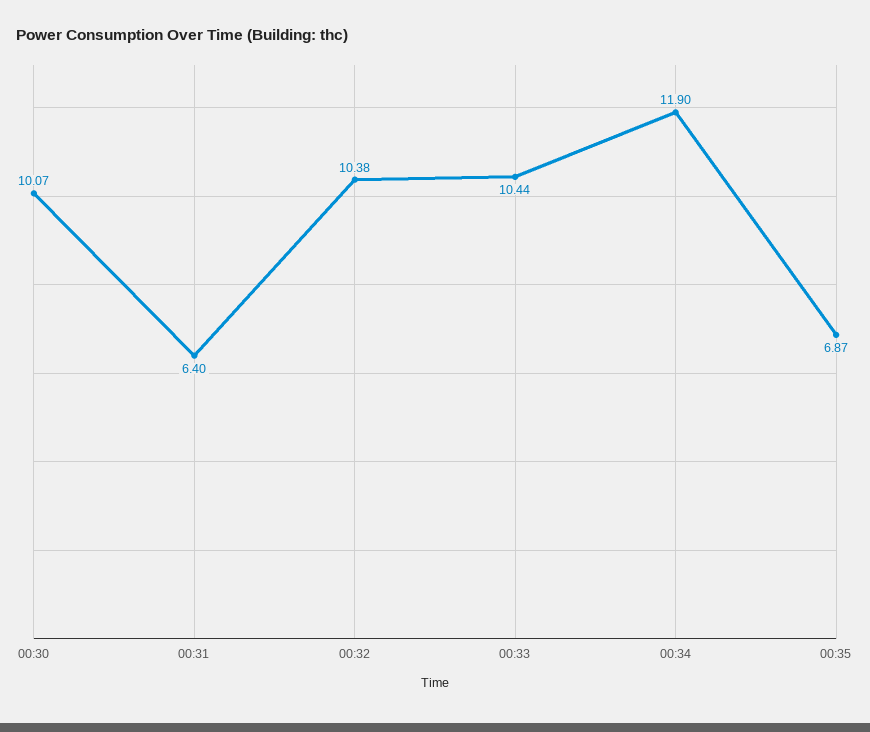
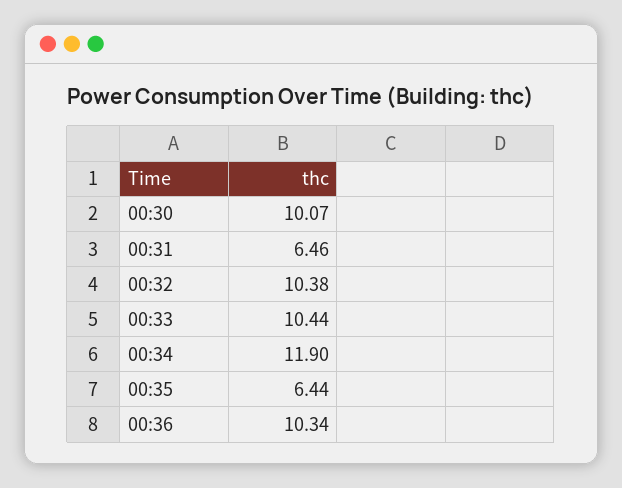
00:31: 6.4 -> 6.46
00:35: 6.87 -> 6.44
00:36: none -> 10.34

